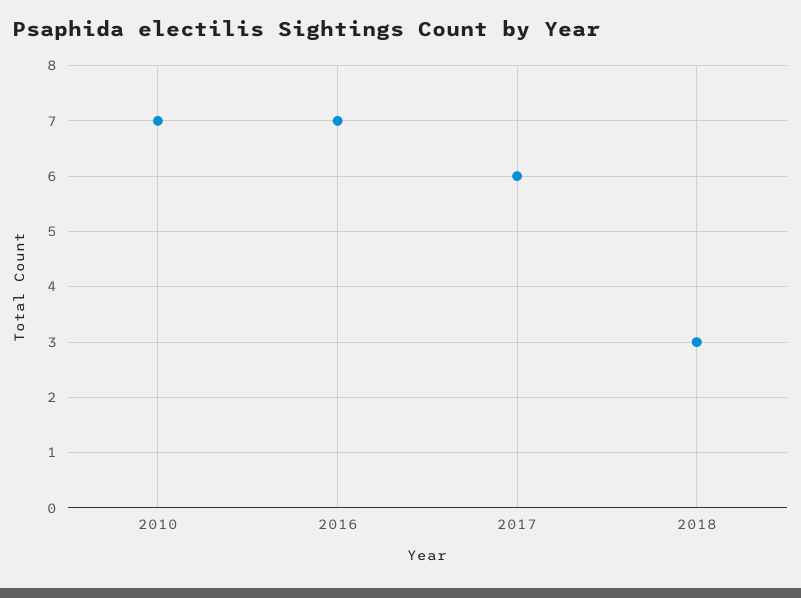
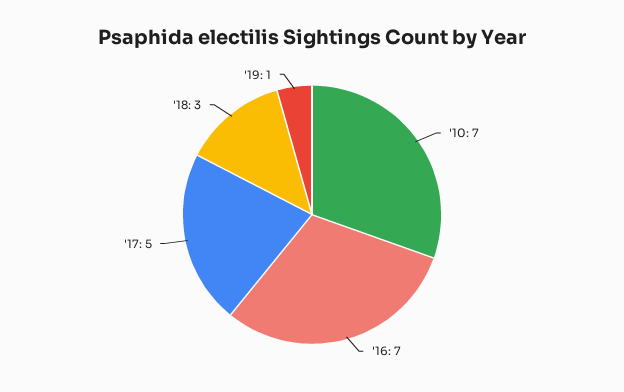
2017: 6 -> 5
'19: none -> 1

